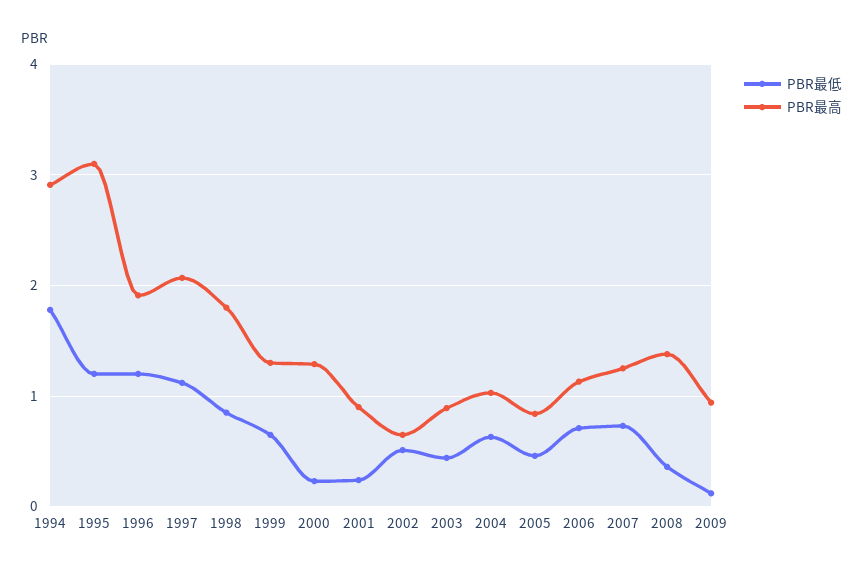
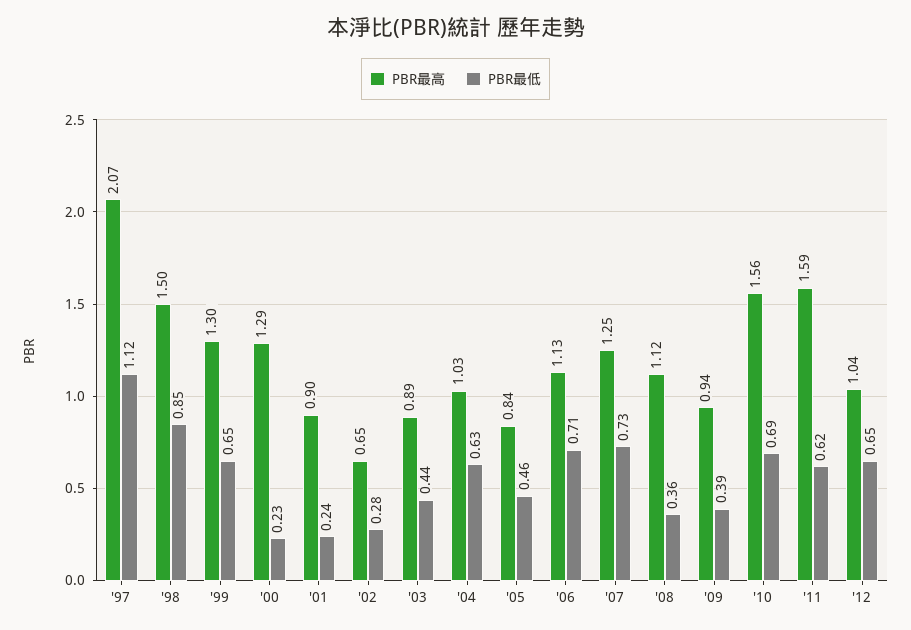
PBR最低, 1994: 1.8 -> none
PBR最高, 1994: 2.9 -> none
PBR最低, 1995: 1.2 -> none
PBR最高, 1995: 3.1 -> none
PBR最低, 1996: 1.2 -> none
PBR最高, 1996: 1.9 -> none
PBR最高, 1998: 1.8 -> 1.5
PBR最低, 2002: 0.5 -> 0.28
PBR最高, 2008: 1.4 -> 1.12
PBR最低, 2009: 0.1 -> 0.39
PBR最高, '10: none -> 1.56
PBR最低, '10: none -> 0.69
PBR最高, '11: none -> 1.59
PBR最低, '11: none -> 0.62
PBR最高, '12: none -> 1.04
PBR最低, '12: none -> 0.65

